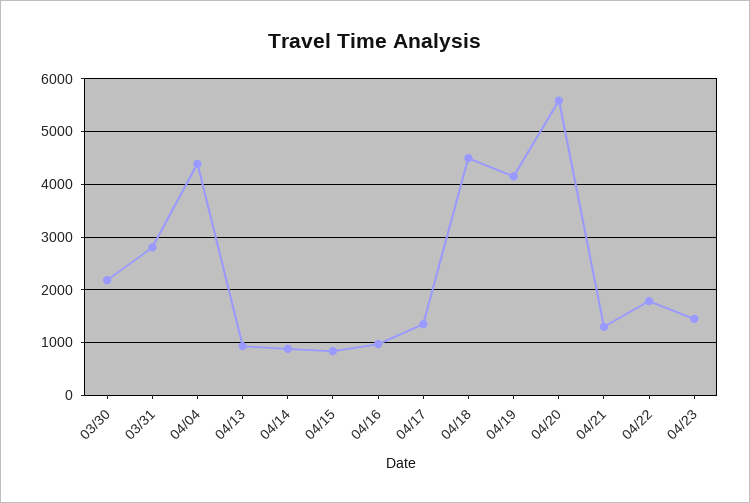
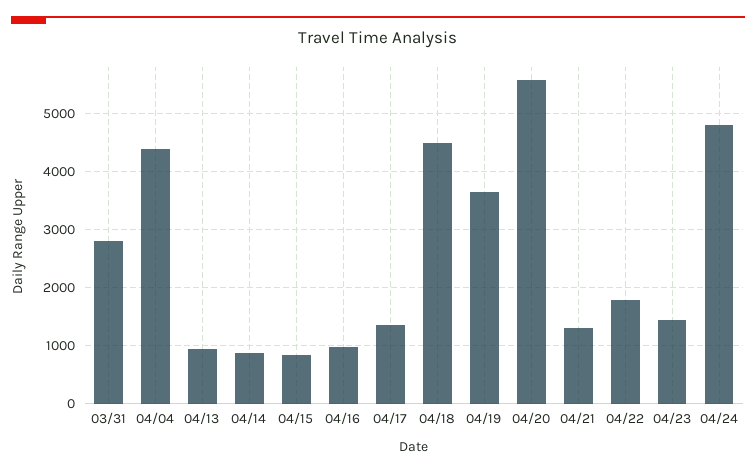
03/30: 2200 -> none
04/19: 4200 -> 3600
04/24: none -> 4800

